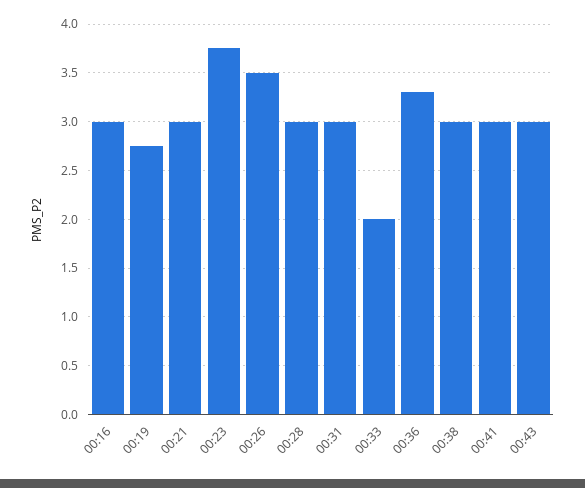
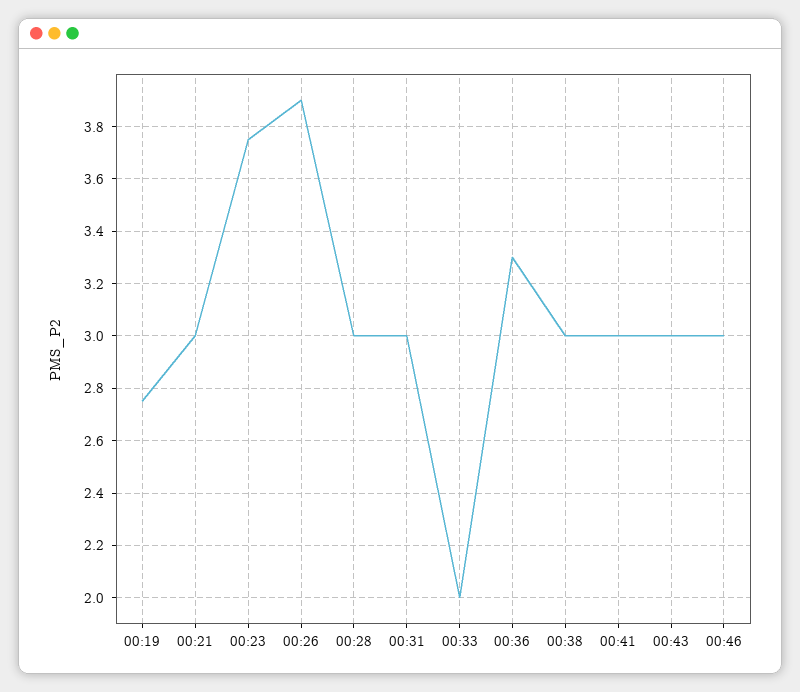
00:16: 3 -> none
00:26: 3.5 -> 3.9
00:46: none -> 3

